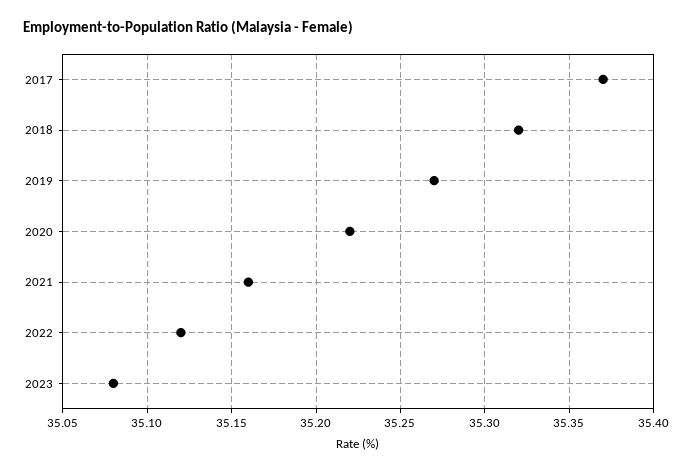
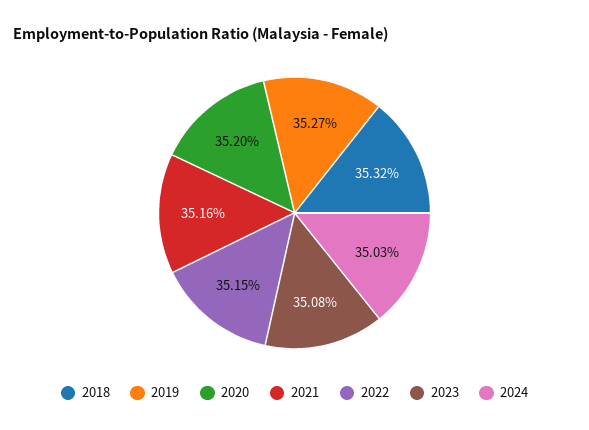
2017: 35.37 -> none
2020: 35.22 -> 35.2
2022: 35.12 -> 35.15
2024: none -> 35.03

